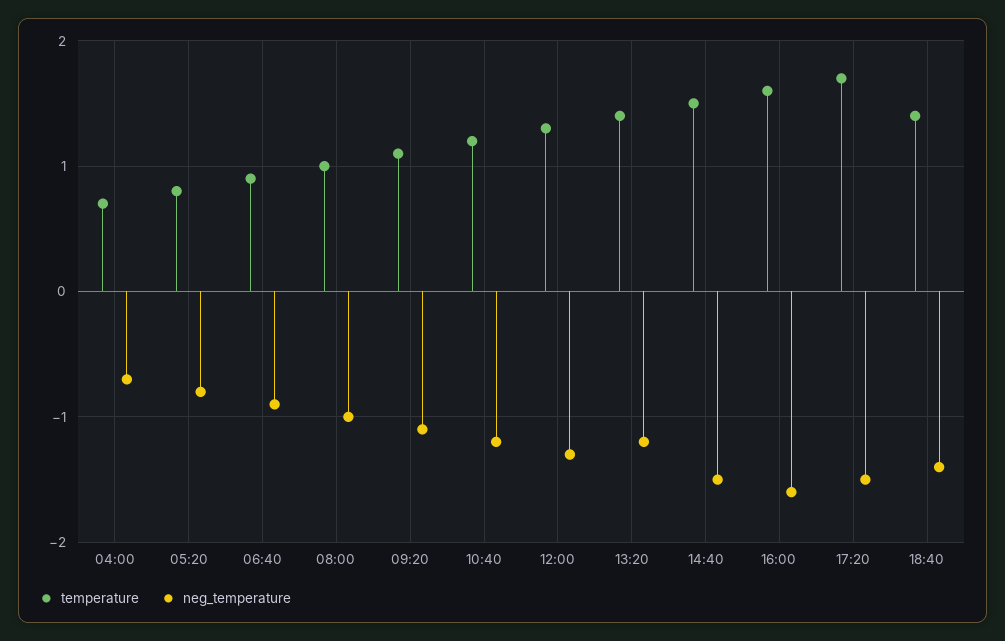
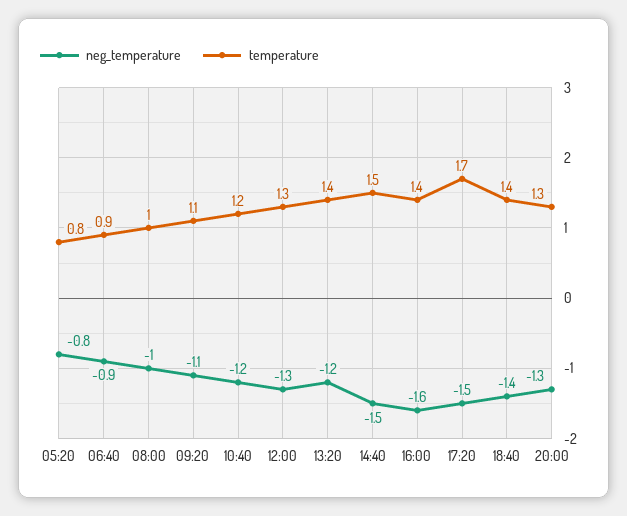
temperature, 04:00: 0.7 -> none
neg_temperature, 04:00: -0.7 -> none
temperature, 16:00: 1.6 -> 1.4
neg_temperature, 20:00: none -> -1.3
temperature, 20:00: none -> 1.3

